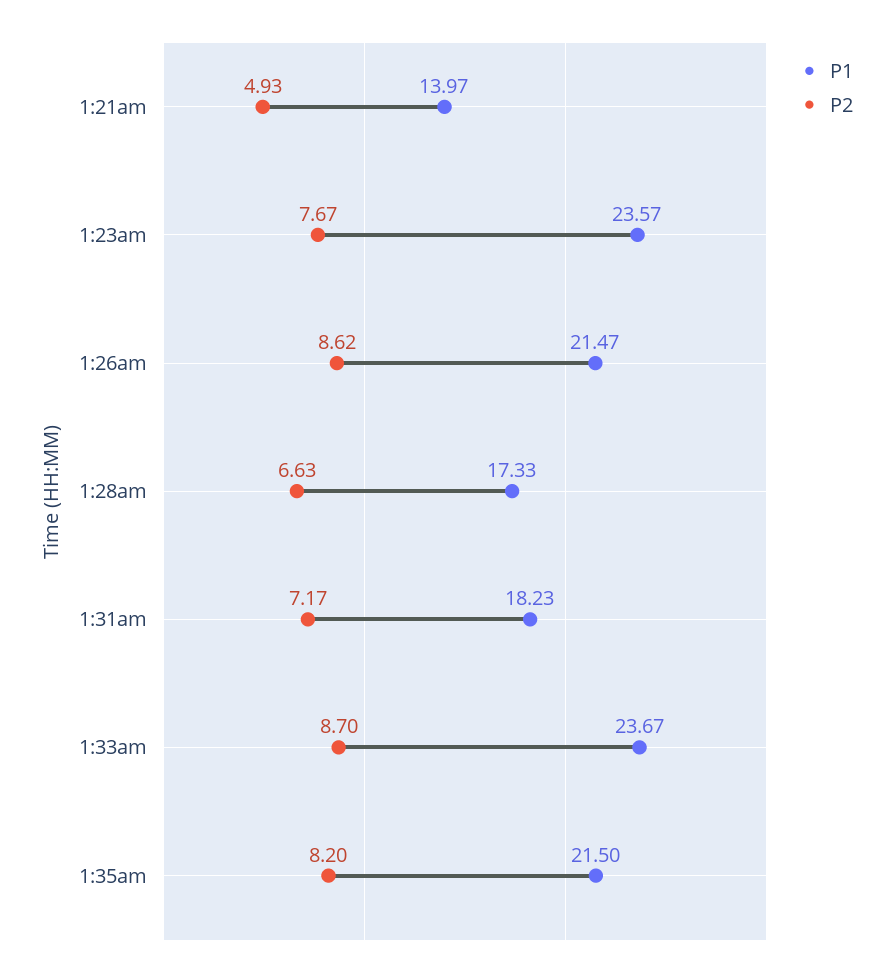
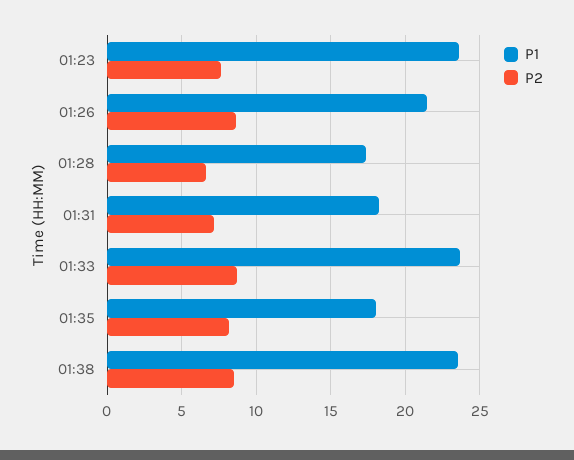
P1, 1:21am: 13.97 -> none
P2, 1:21am: 4.93 -> none
P1, 1:35am: 21.5 -> 18
P1, 01:38: none -> 23.5
P2, 01:38: none -> 8.5

